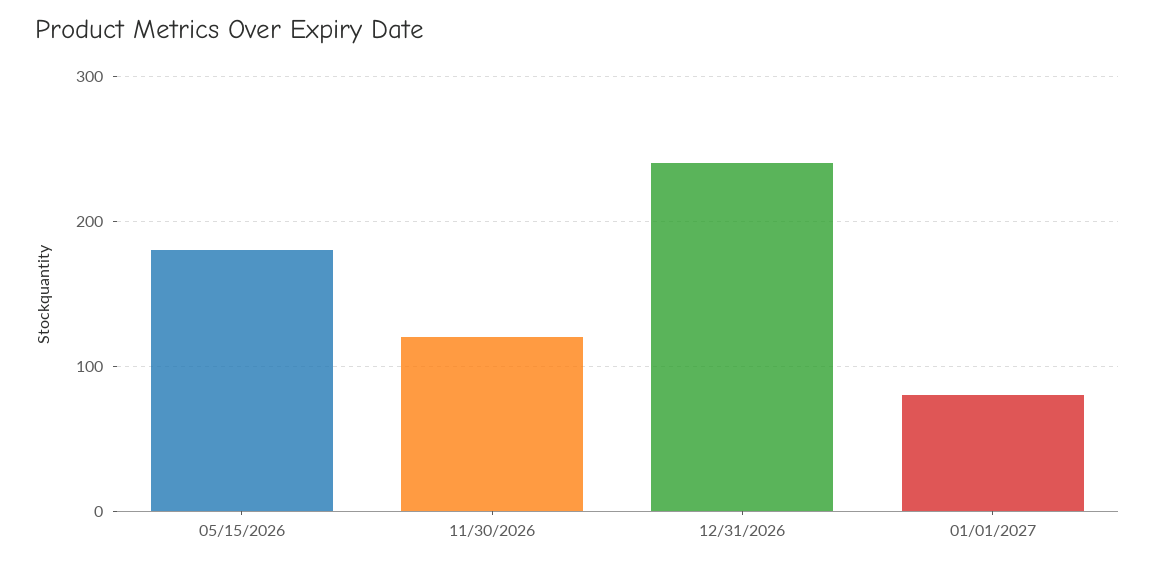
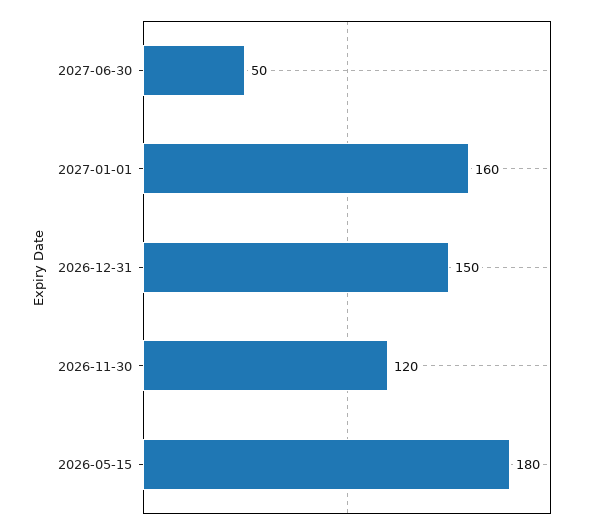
12/31/2026: 240 -> 150
01/01/2027: 80 -> 160
2027-06-30: none -> 50

